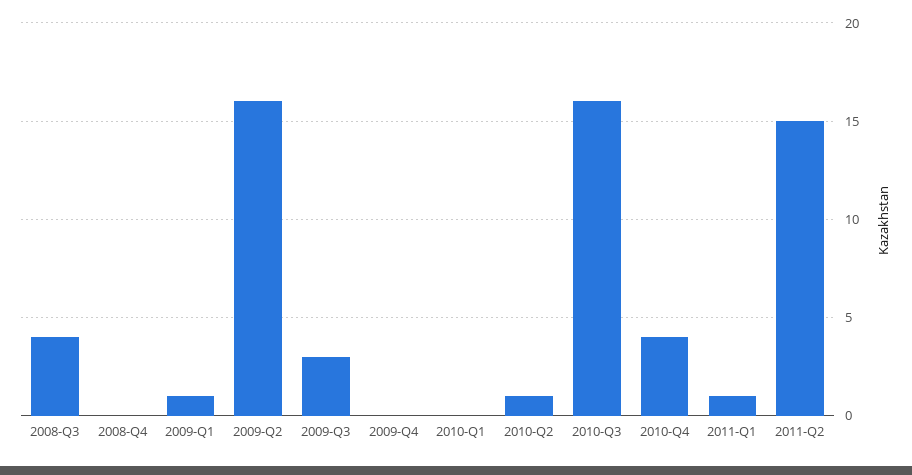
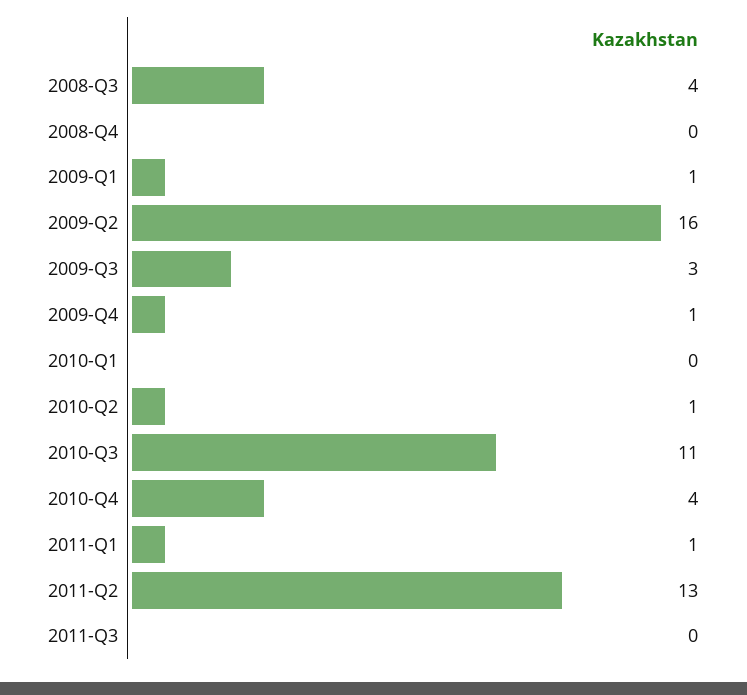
2009-Q4: 0 -> 1
2010-Q3: 16 -> 11
2011-Q2: 15 -> 13
2011-Q3: none -> 0

